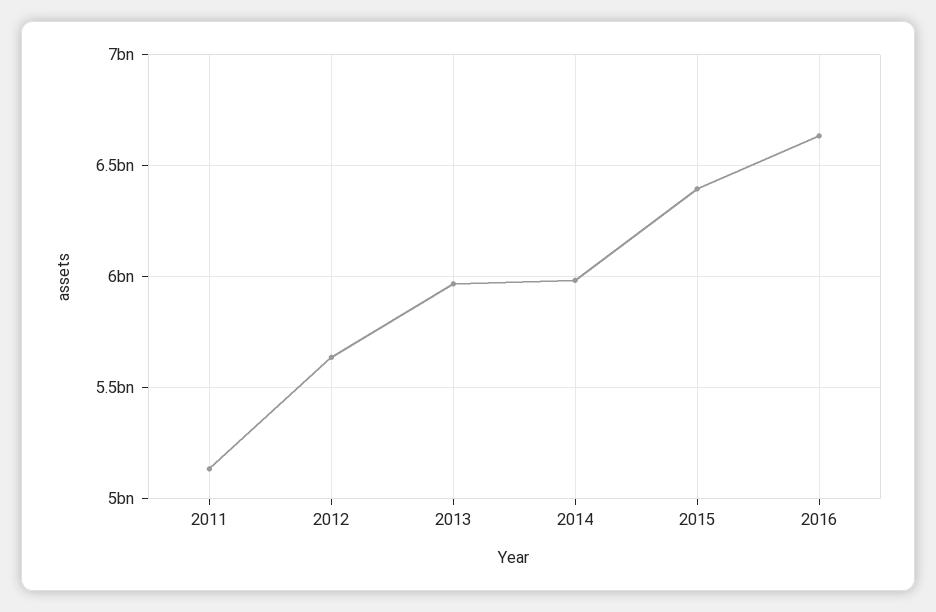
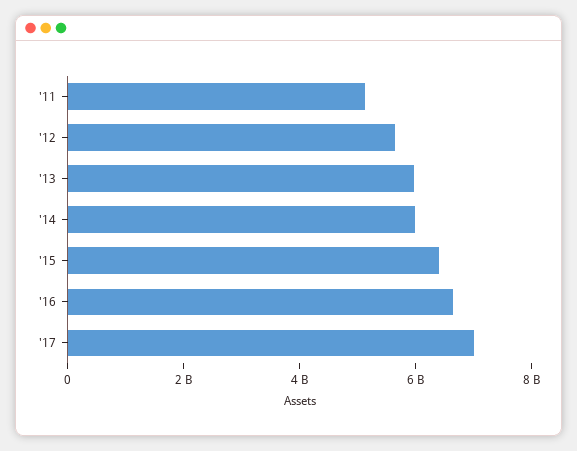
'17: none -> 7000000000

